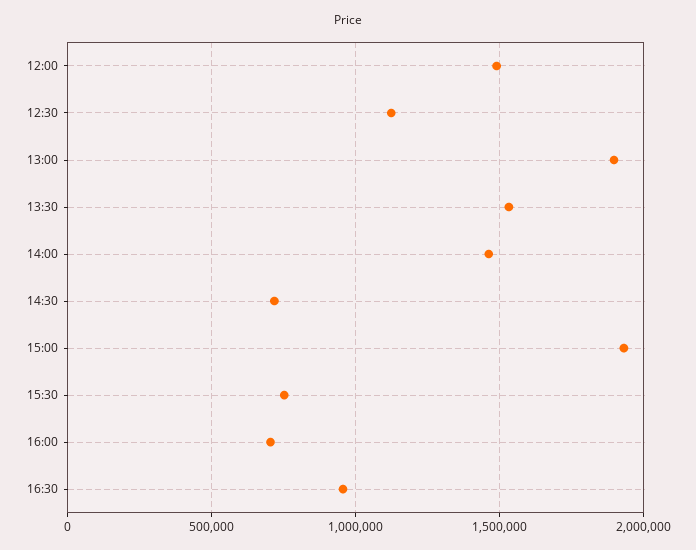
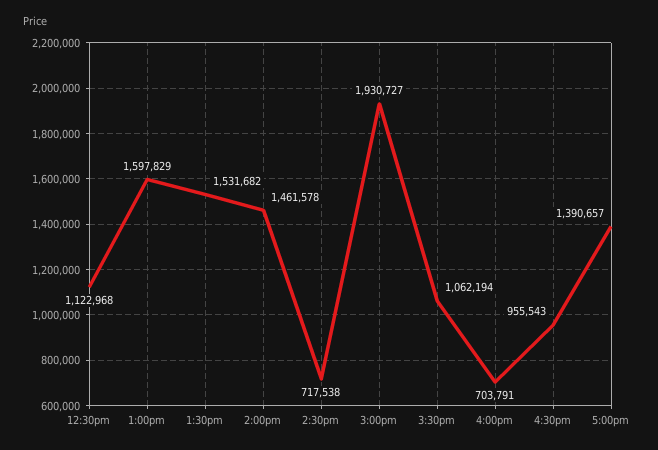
12:00: 1500000 -> none
13:00: 1900000 -> 1597829
15:30: 750000 -> 1062194
5:00pm: none -> 1390657

